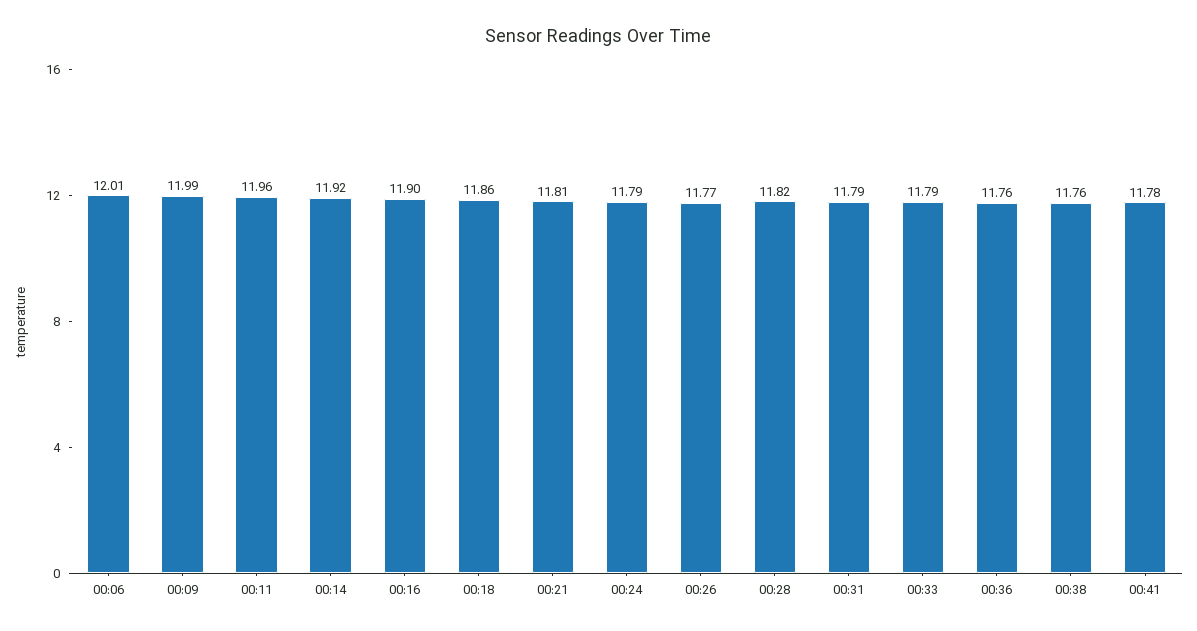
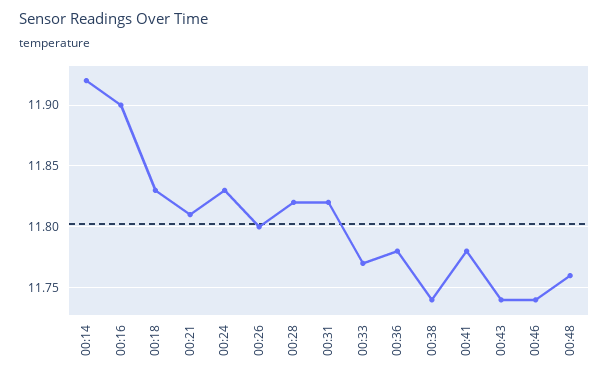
00:06: 12.01 -> none
00:09: 11.99 -> none
00:11: 11.96 -> none
00:18: 11.86 -> 11.83
00:24: 11.79 -> 11.83
00:26: 11.77 -> 11.8
00:31: 11.79 -> 11.82
00:33: 11.79 -> 11.77
00:36: 11.76 -> 11.78
00:38: 11.76 -> 11.74
00:43: none -> 11.74
00:46: none -> 11.74
00:48: none -> 11.76

